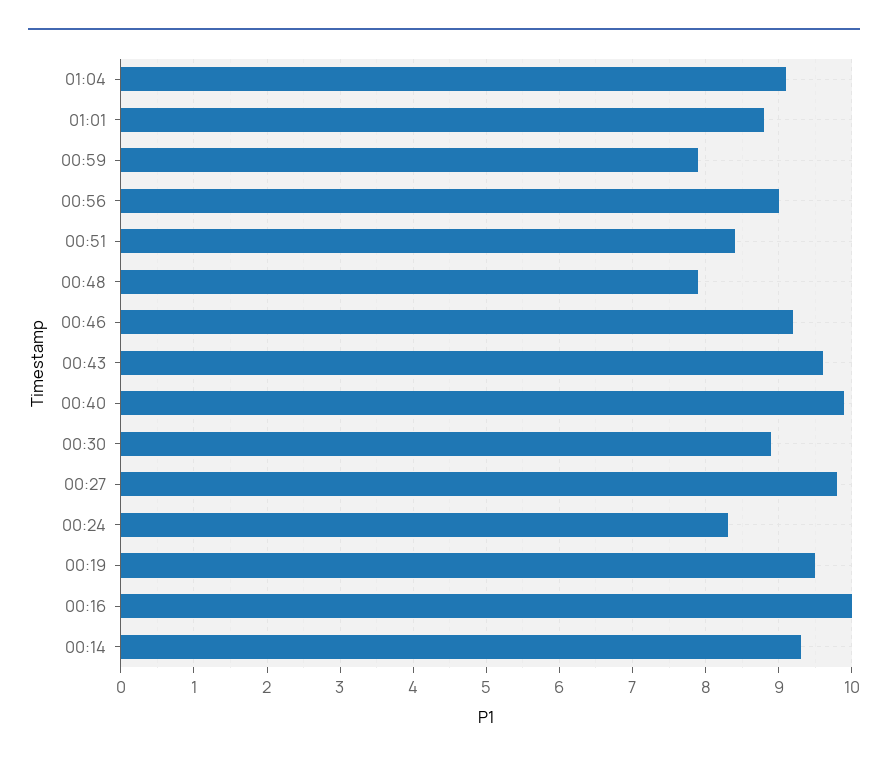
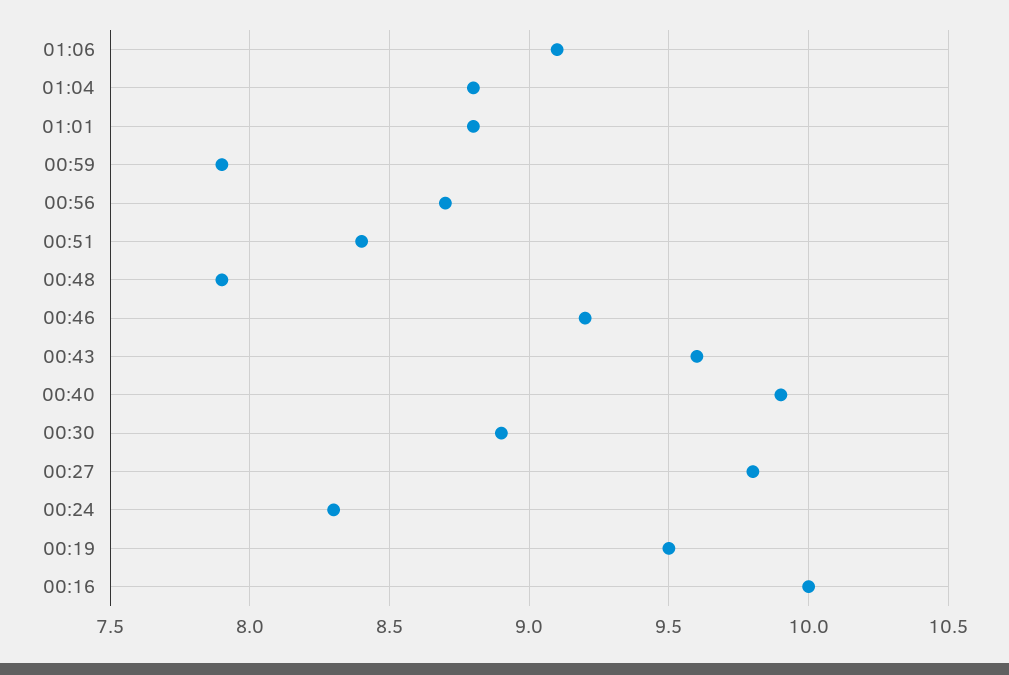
01:04: 9.1 -> 8.8
00:56: 9 -> 8.7
00:14: 9.3 -> none
01:06: none -> 9.1

